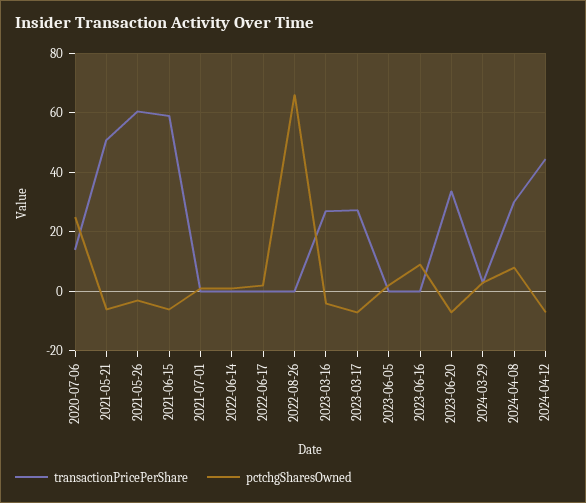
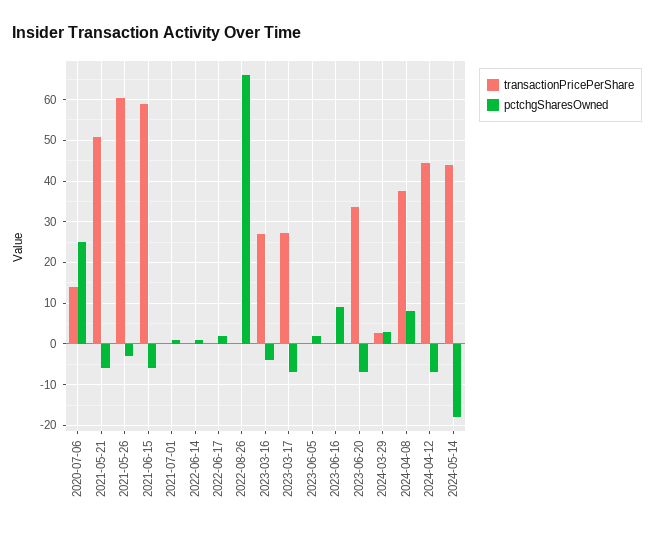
transactionPricePerShare, 2024-04-08: 30 -> 38
transactionPricePerShare, 2024-05-14: none -> 44
pctchgSharesOwned, 2024-05-14: none -> -18

